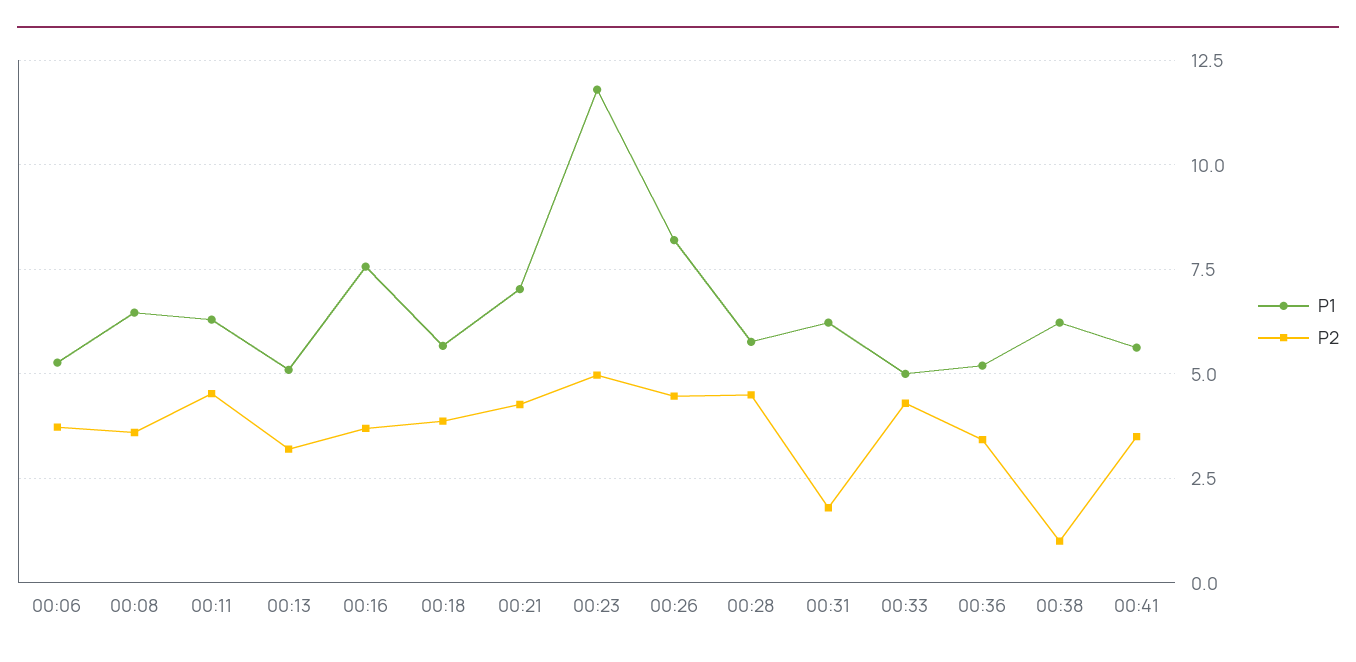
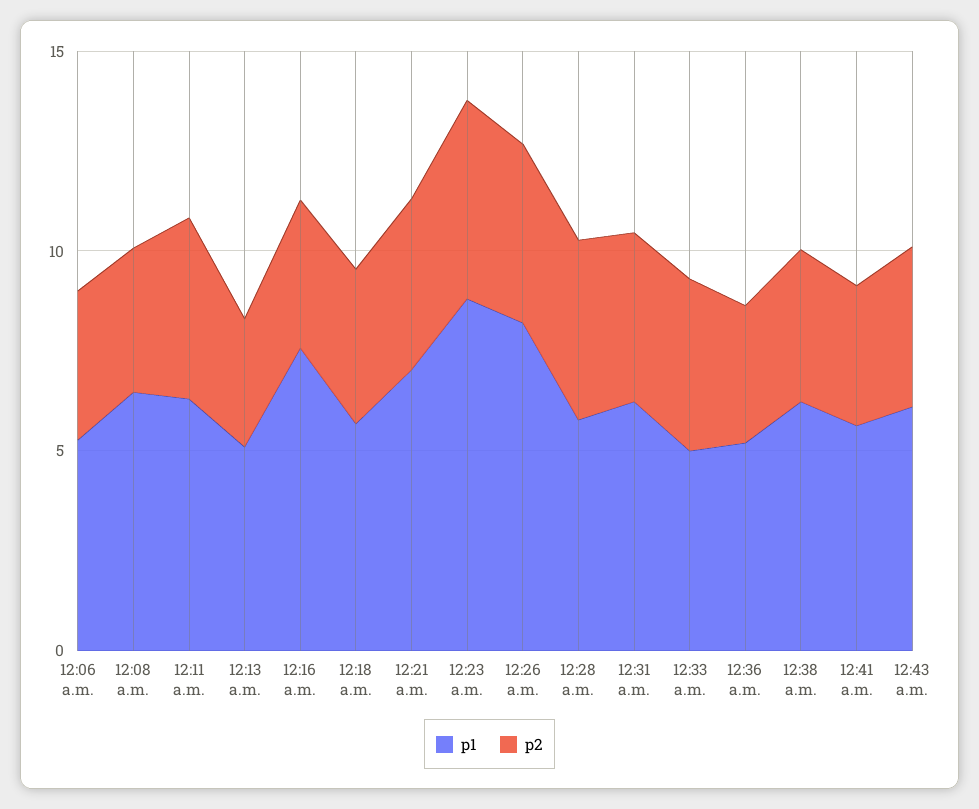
P1, 00:23: 11.75 -> 9
P2, 00:31: 1.75 -> 4
P2, 00:38: 1 -> 4
P1, 12:43 a.m.: none -> 6
P2, 12:43 a.m.: none -> 4

